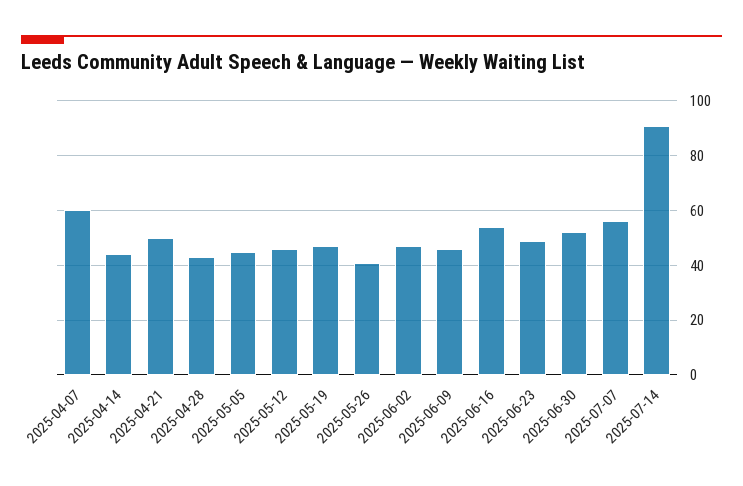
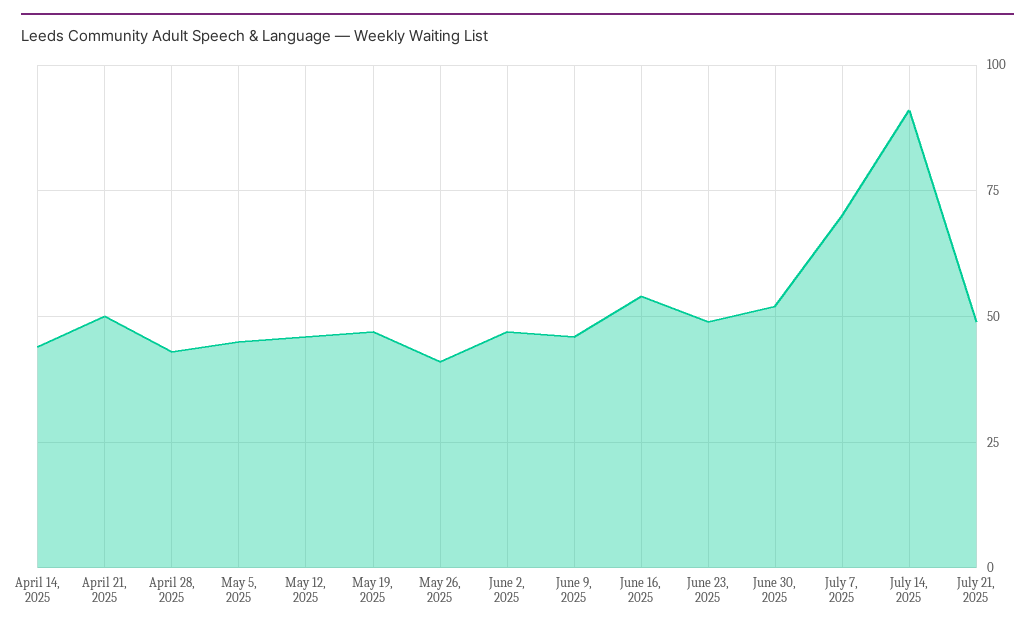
2025-04-07: 60 -> none
2025-07-07: 55 -> 70
July 21, 2025: none -> 50

